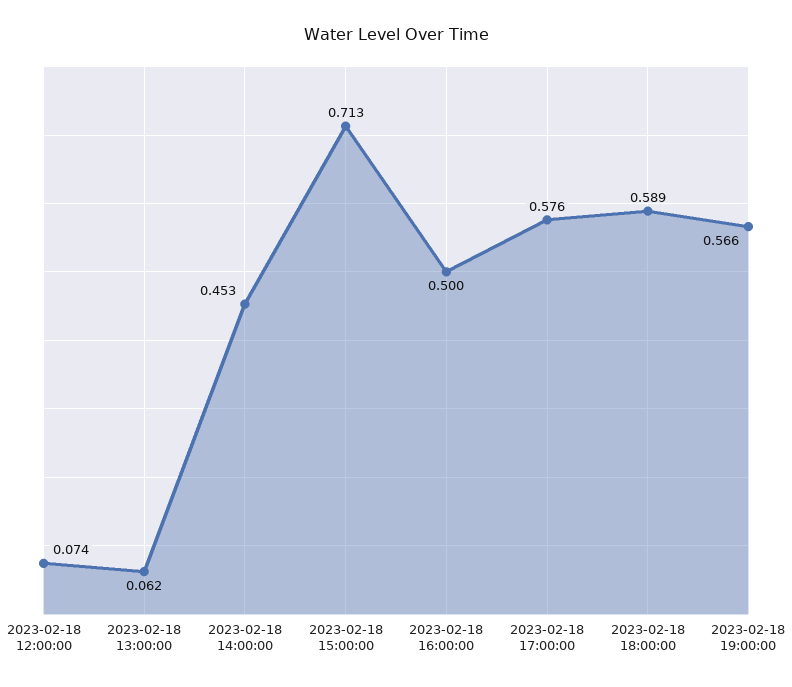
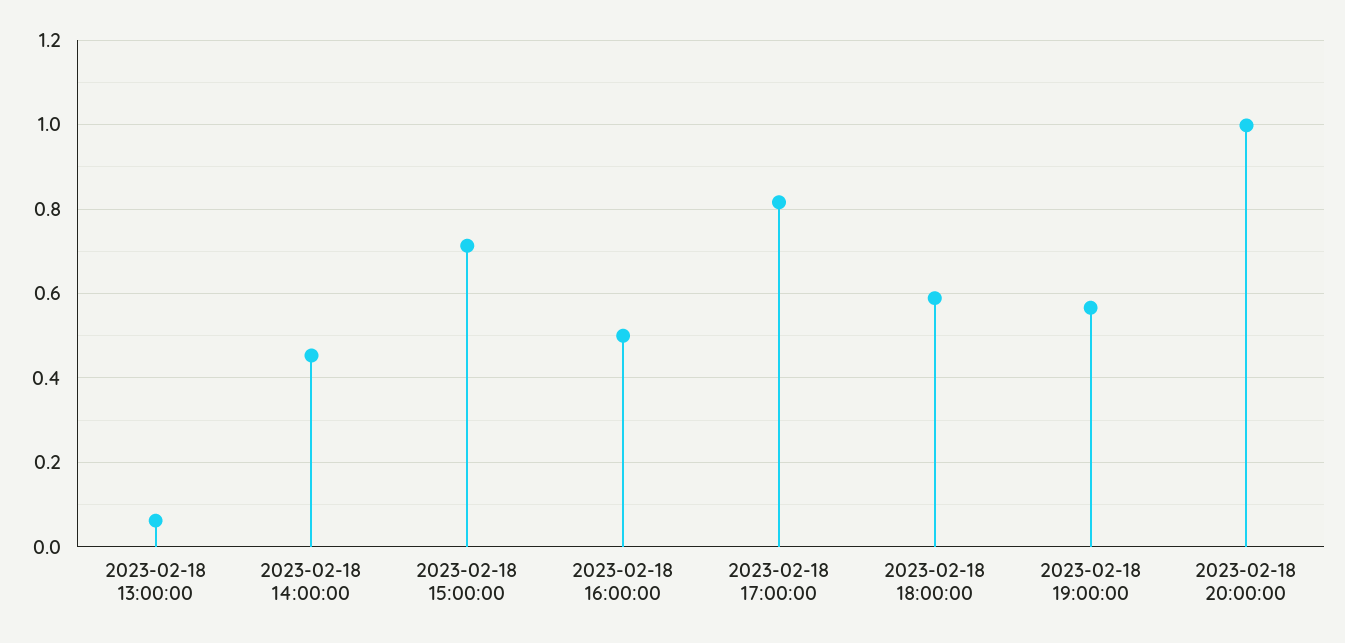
2023-02-18 12:00:00: 0.074 -> none
2023-02-18 17:00:00: 0.576 -> 0.82
2023-02-18 20:00:00: none -> 1

